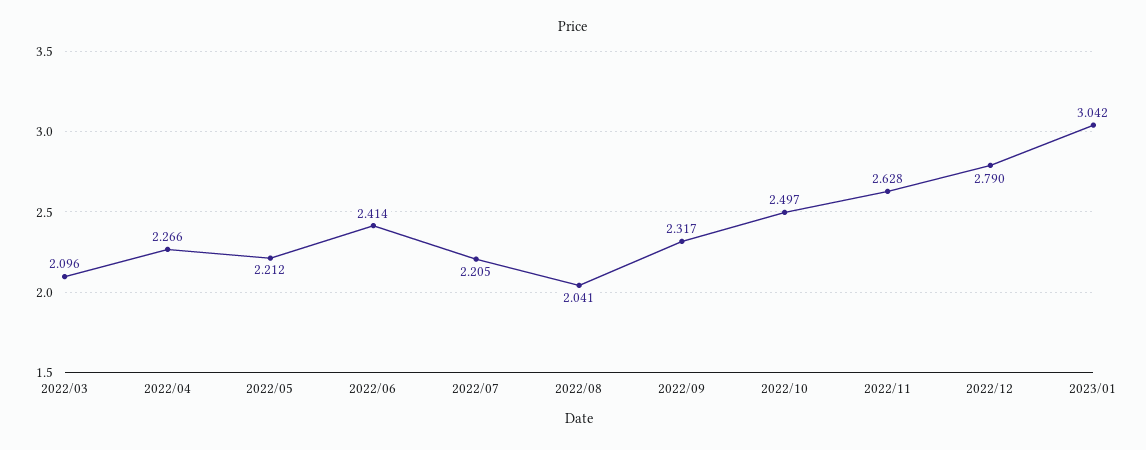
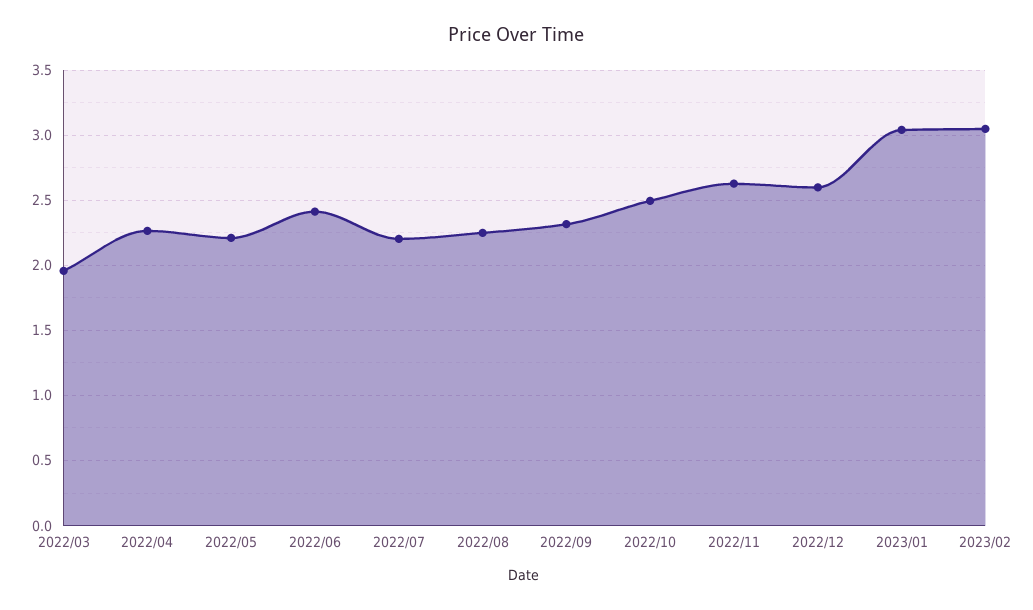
2022/03: 2.096 -> 1.95
2022/08: 2.041 -> 2.25
2022/12: 2.79 -> 2.6
2023/02: none -> 3.05

